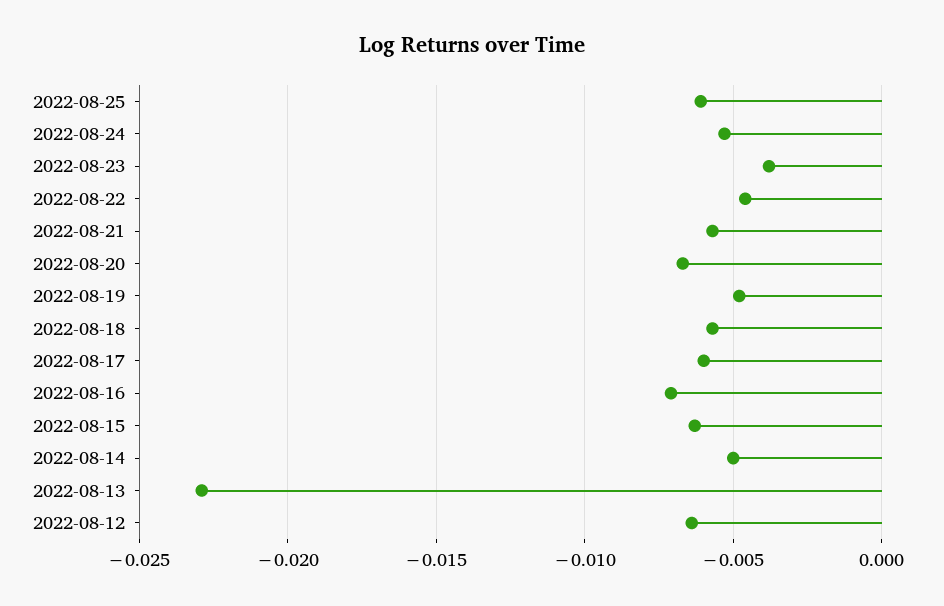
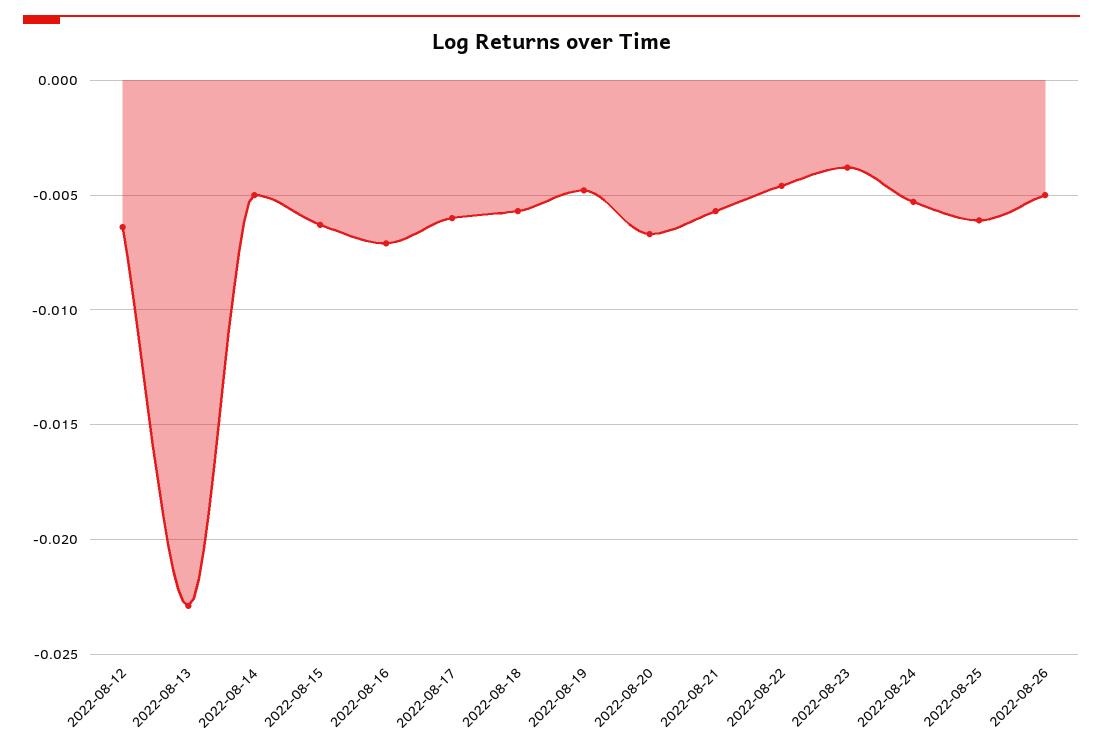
2022-08-26: none -> -0.005

